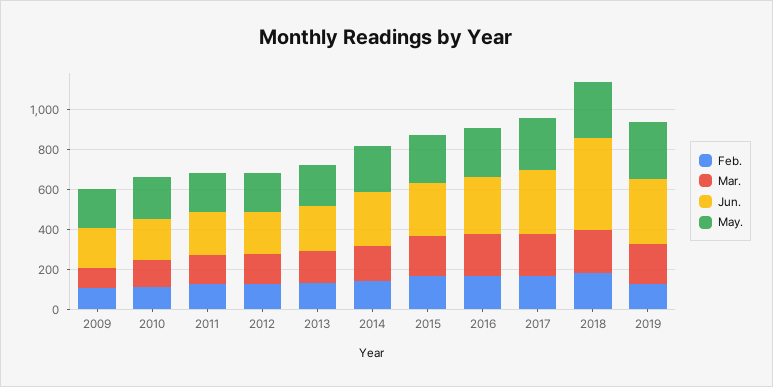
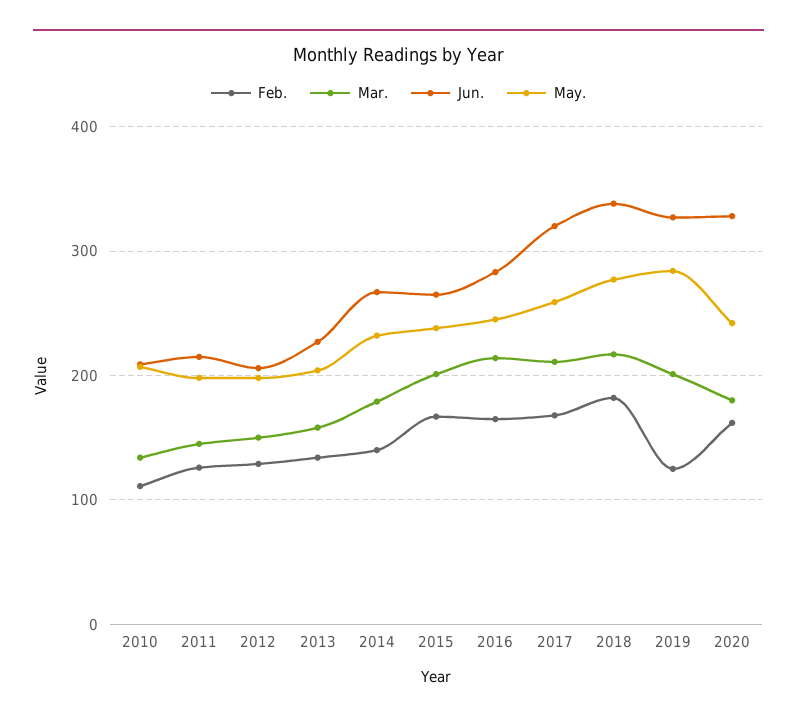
Feb., 2009: 100 -> none
Mar., 2009: 100 -> none
Jun., 2009: 200 -> none
May., 2009: 200 -> none
Jun., 2018: 450 -> 340
Feb., 2020: none -> 160
Mar., 2020: none -> 180
Jun., 2020: none -> 330
May., 2020: none -> 240

